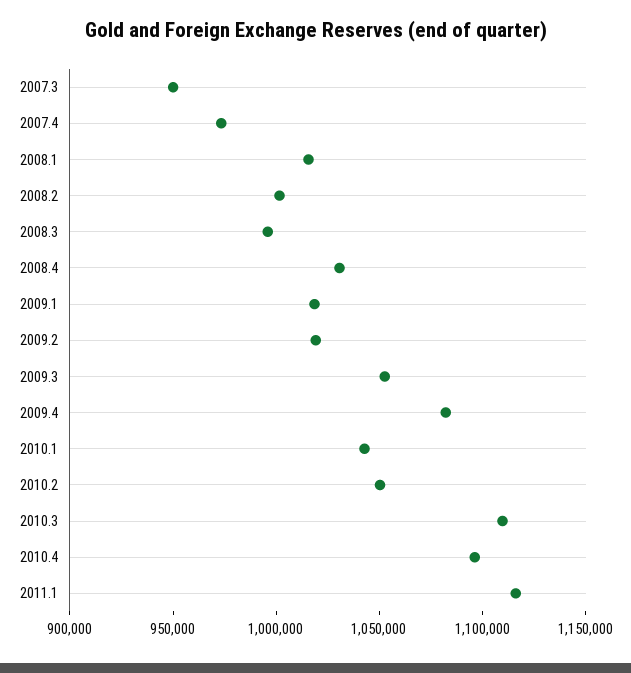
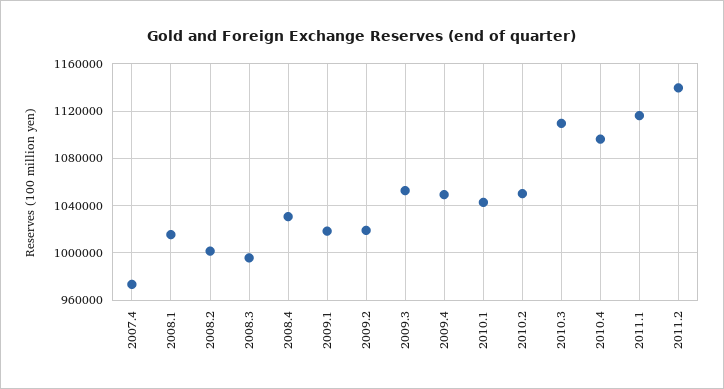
2007.3: 950000 -> none
2009.4: 1080000 -> 1050000
2011.2: none -> 1140000

